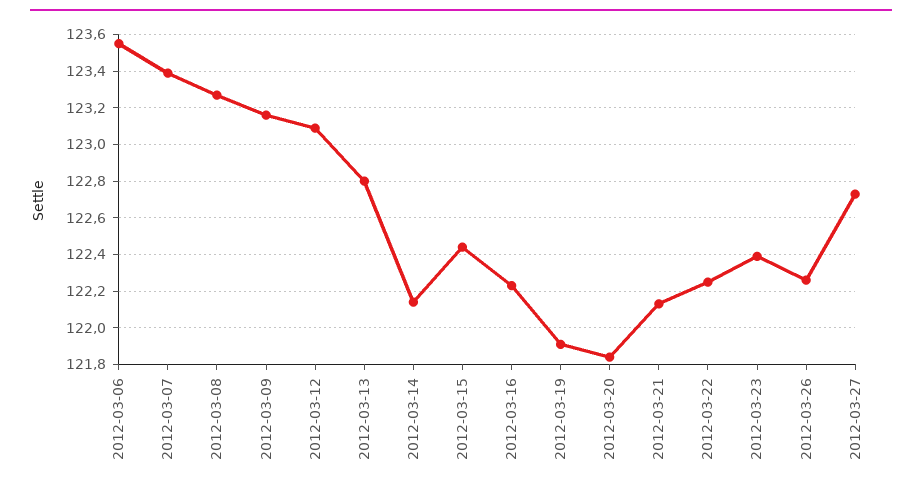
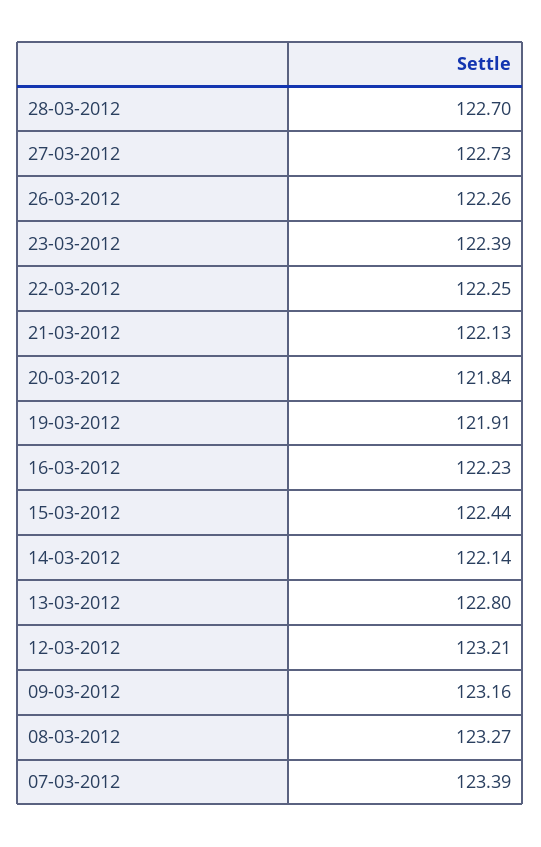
2012-03-06: 123.55 -> none
2012-03-12: 123.1 -> 123.21
28-03-2012: none -> 122.7

